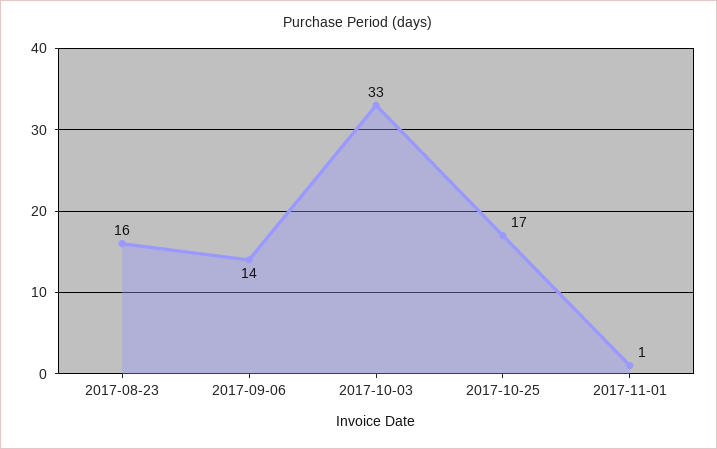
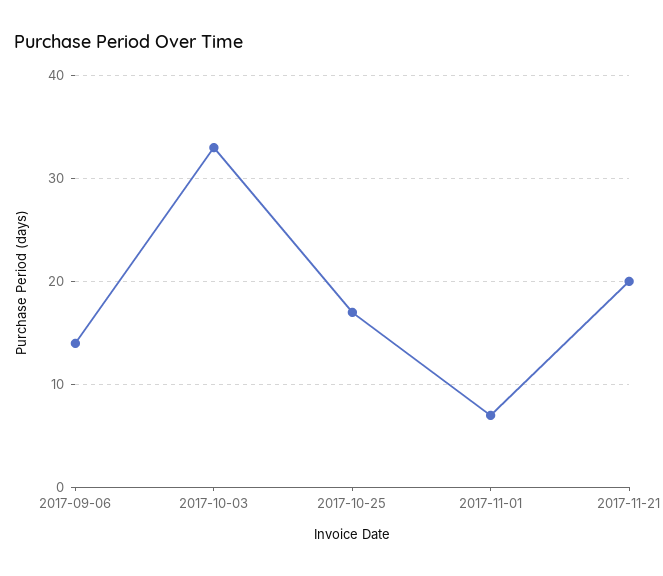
2017-08-23: 16 -> none
2017-11-01: 1 -> 7
2017-11-21: none -> 20

